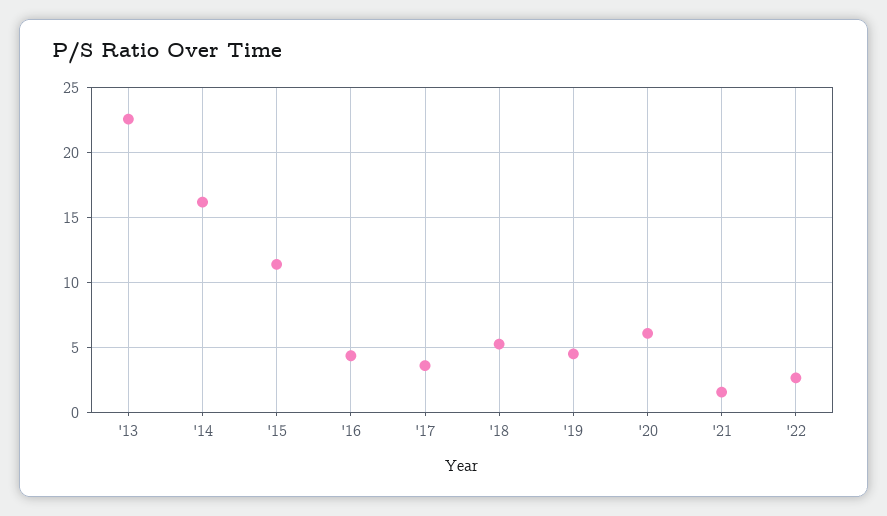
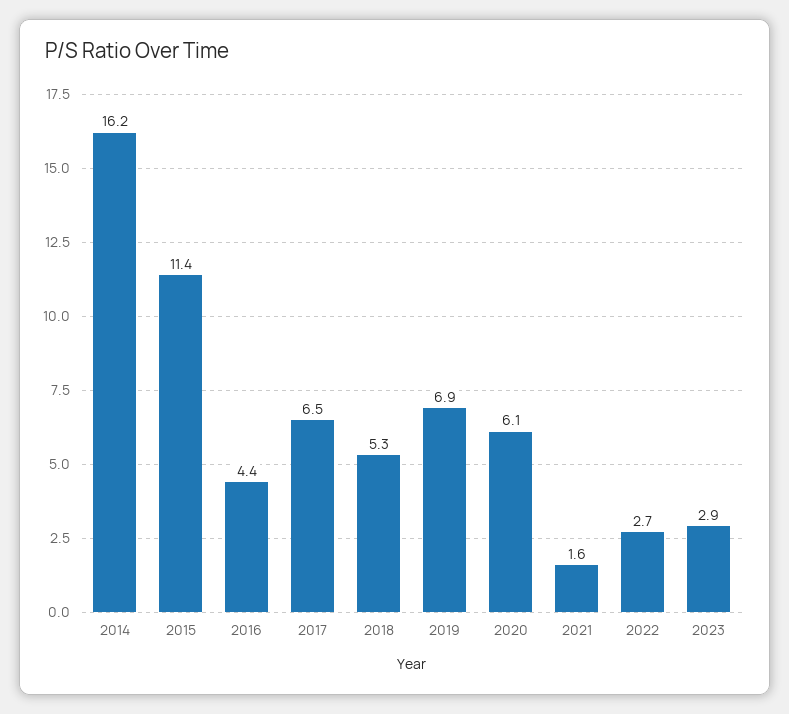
'13: 22.5 -> none
'17: 3.5 -> 6.5
'19: 4.5 -> 6.9
2023: none -> 2.9

